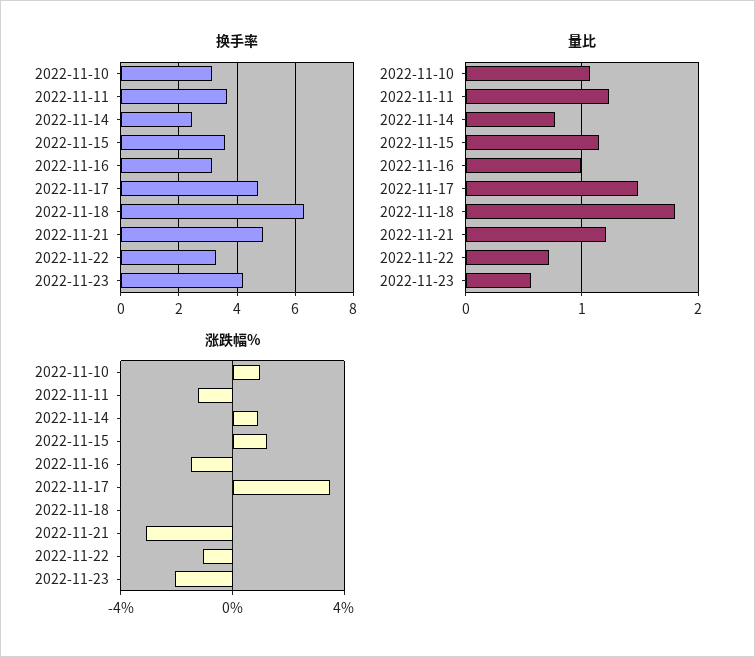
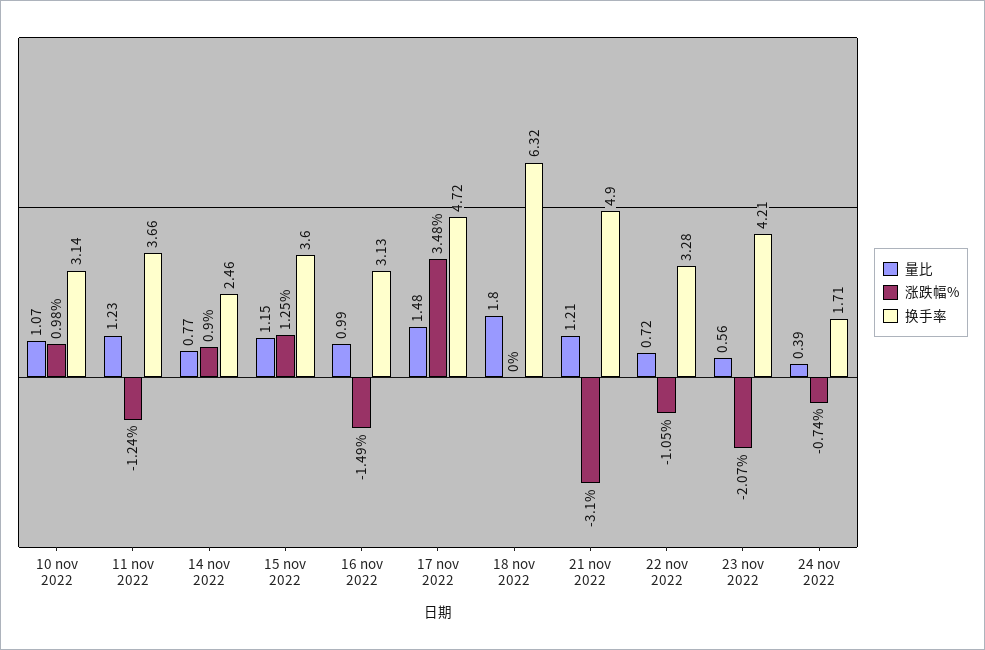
量比, 24 nov 2022: none -> 0.39
涨跌幅%, 24 nov 2022: none -> -0.74
换手率, 24 nov 2022: none -> 1.71

